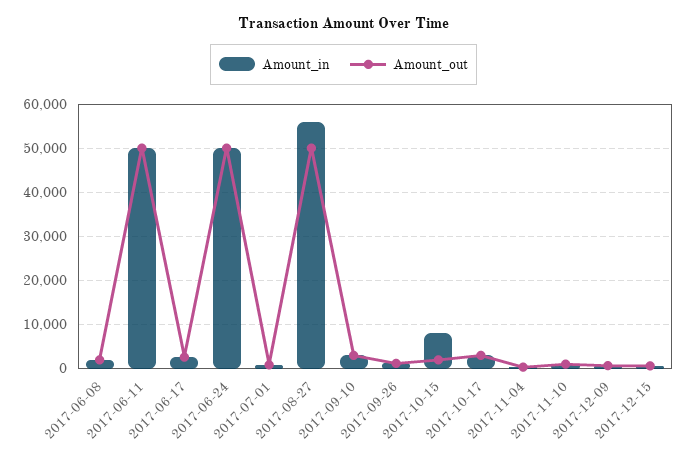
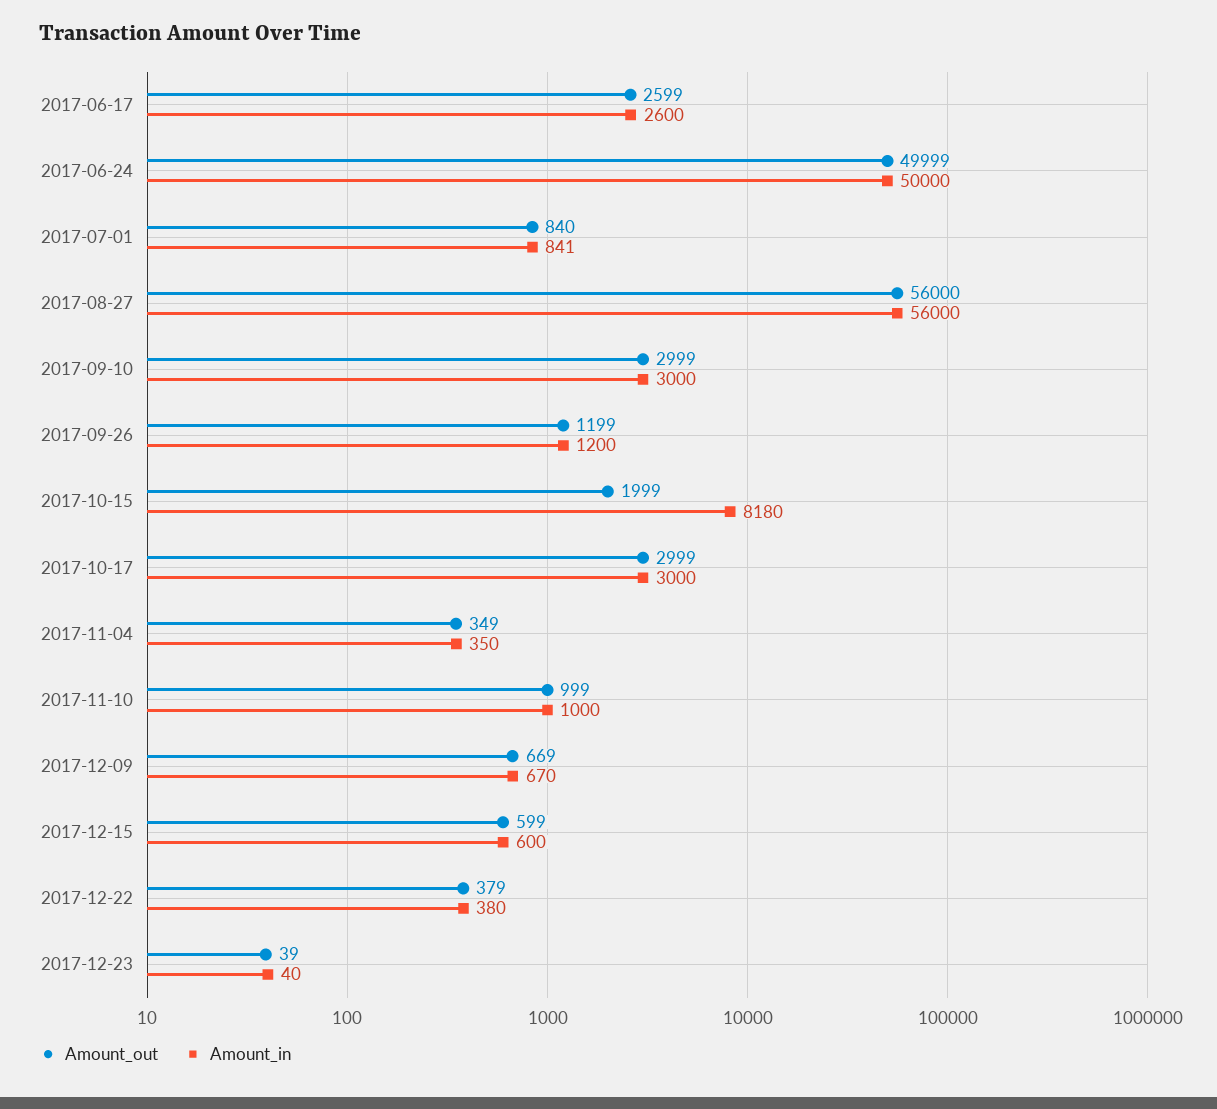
Amount_in, 2017-06-08: 2000 -> none
Amount_out, 2017-06-08: 2000 -> none
Amount_in, 2017-06-11: 50000 -> none
Amount_out, 2017-06-11: 50000 -> none
Amount_out, 2017-08-27: 50000 -> 56000
Amount_out, 2017-12-22: none -> 379
Amount_in, 2017-12-22: none -> 380
Amount_out, 2017-12-23: none -> 39
Amount_in, 2017-12-23: none -> 40

